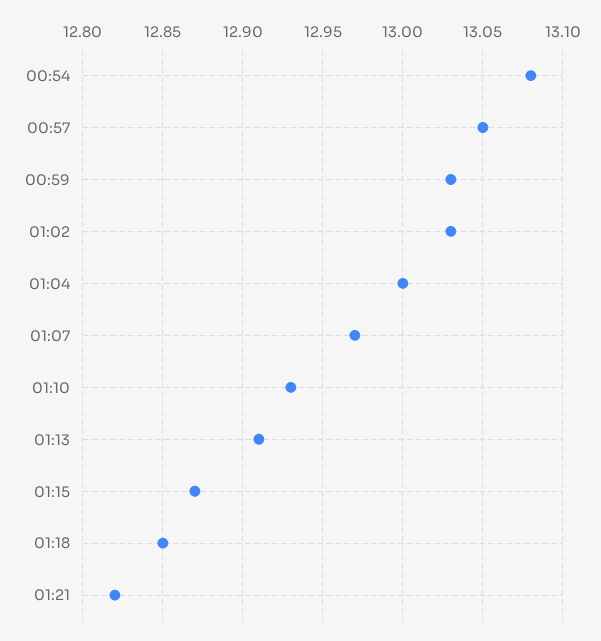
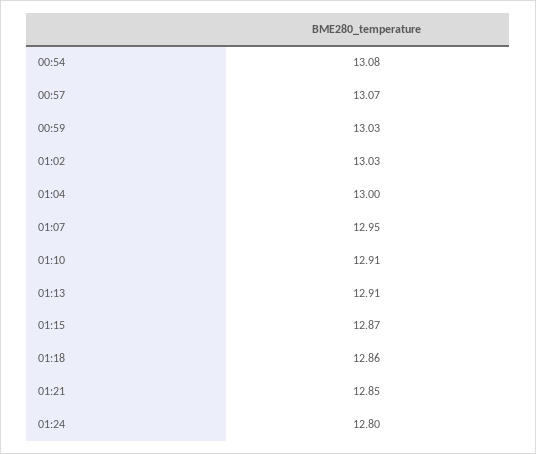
00:57: 13.05 -> 13.07
01:07: 12.97 -> 12.95
01:10: 12.93 -> 12.91
01:18: 12.85 -> 12.86
01:21: 12.82 -> 12.85
01:24: none -> 12.8

